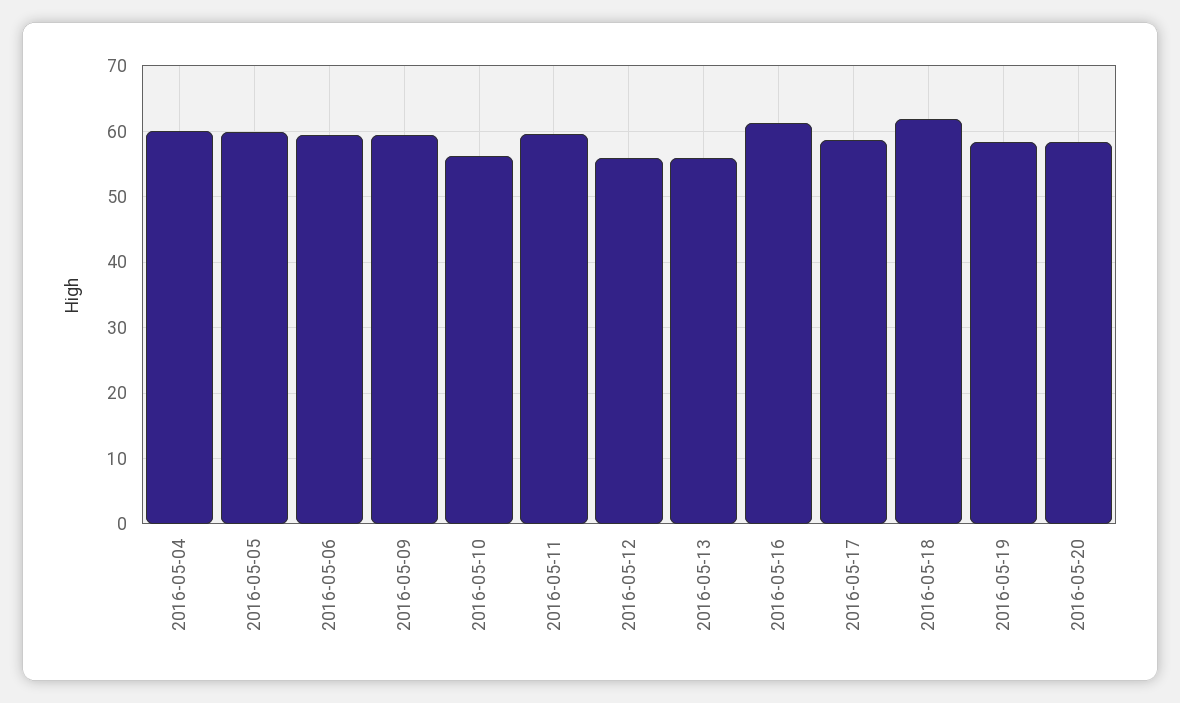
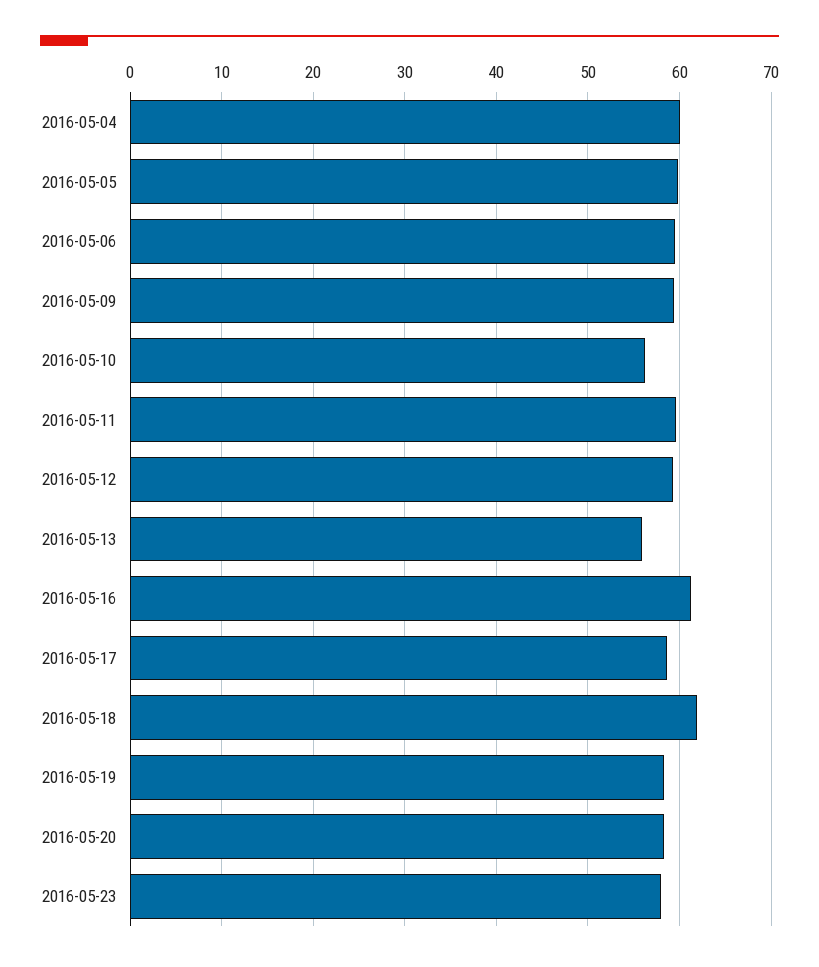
2016-05-12: 56 -> 59
2016-05-23: none -> 58

